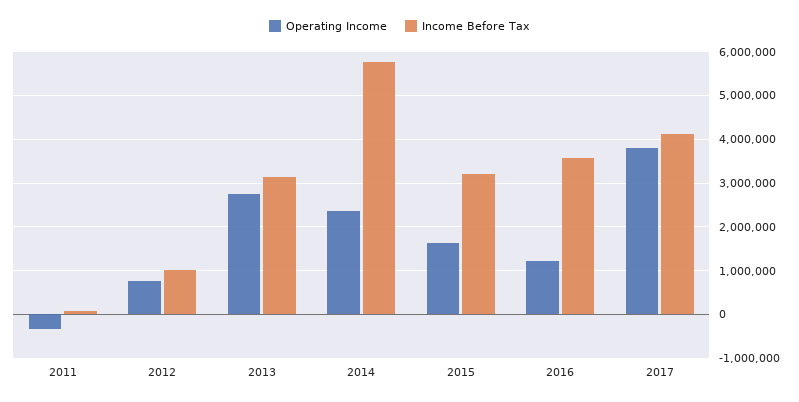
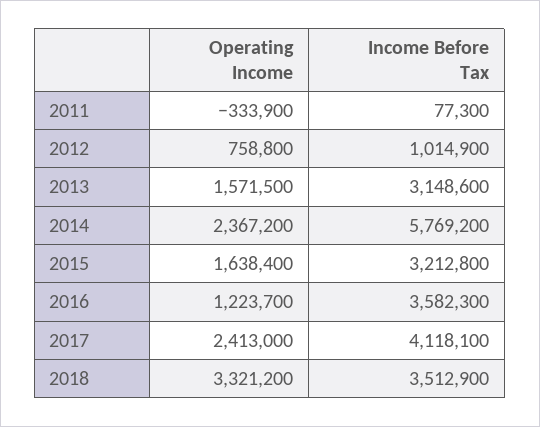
Operating Income, 2013: 2800000 -> 1571500
Operating Income, 2017: 3800000 -> 2413000
Operating Income, 2018: none -> 3321200
Income Before Tax, 2018: none -> 3512900

